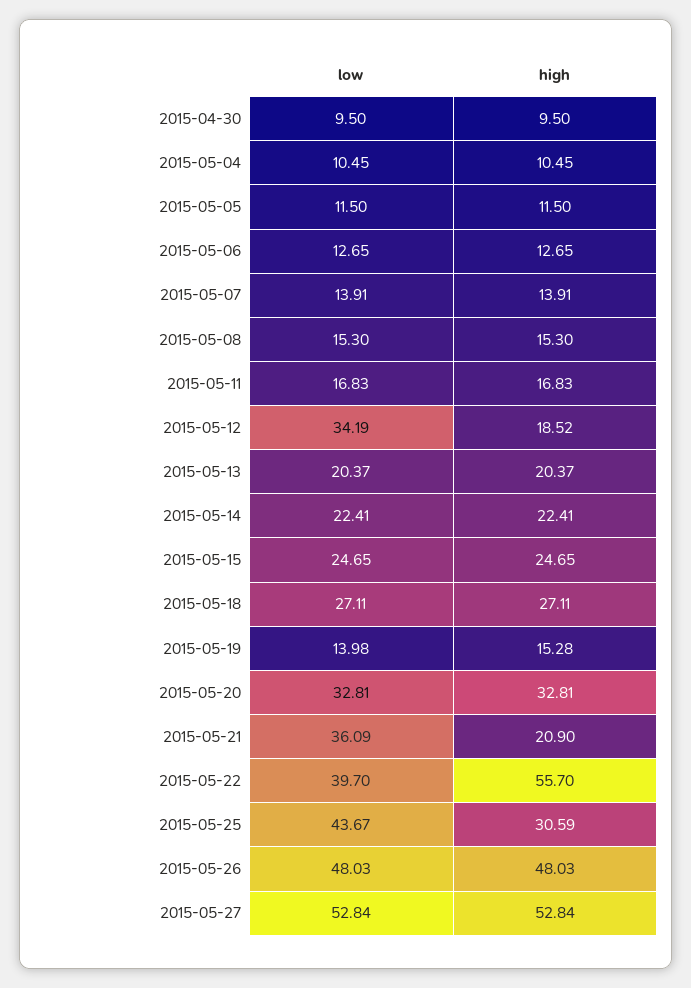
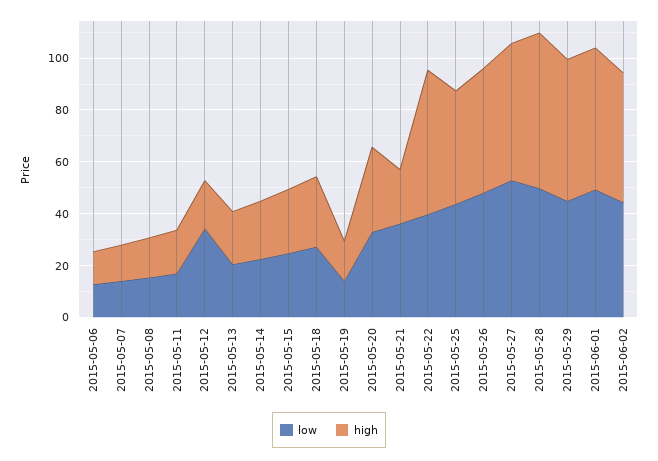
low, 2015-04-30: 9.5 -> none
high, 2015-04-30: 9.5 -> none
low, 2015-05-04: 10.45 -> none
high, 2015-05-04: 10.45 -> none
low, 2015-05-05: 11.5 -> none
high, 2015-05-05: 11.5 -> none
high, 2015-05-25: 30.59 -> 45
low, 2015-05-28: none -> 50
high, 2015-05-28: none -> 60
low, 2015-05-29: none -> 45
high, 2015-05-29: none -> 55
low, 2015-06-01: none -> 50
high, 2015-06-01: none -> 55
low, 2015-06-02: none -> 45
high, 2015-06-02: none -> 50

